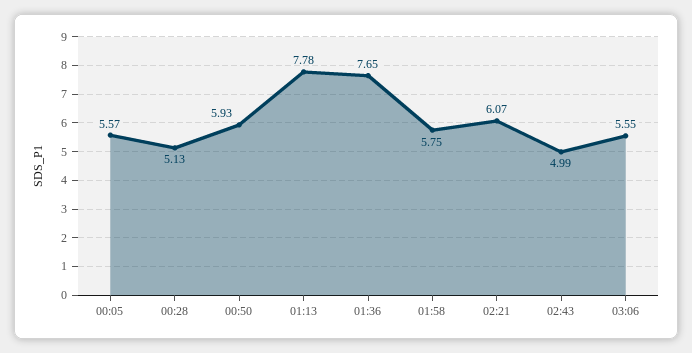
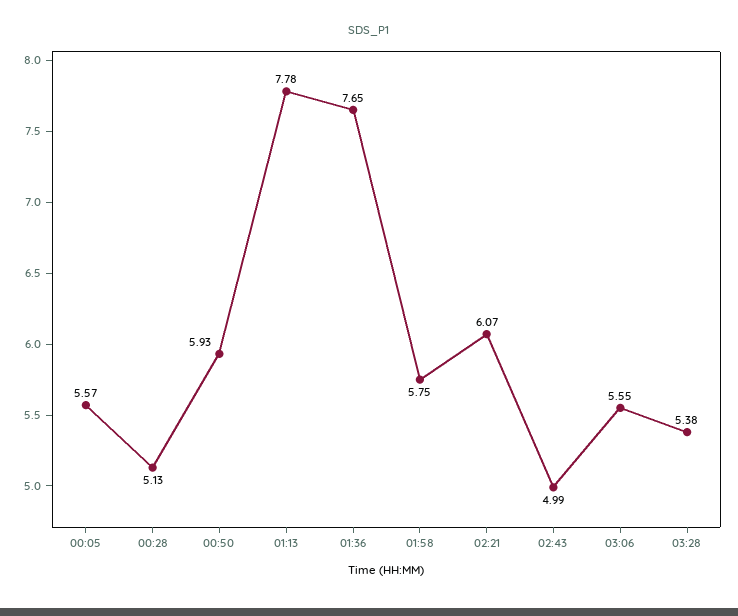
03:28: none -> 5.38

